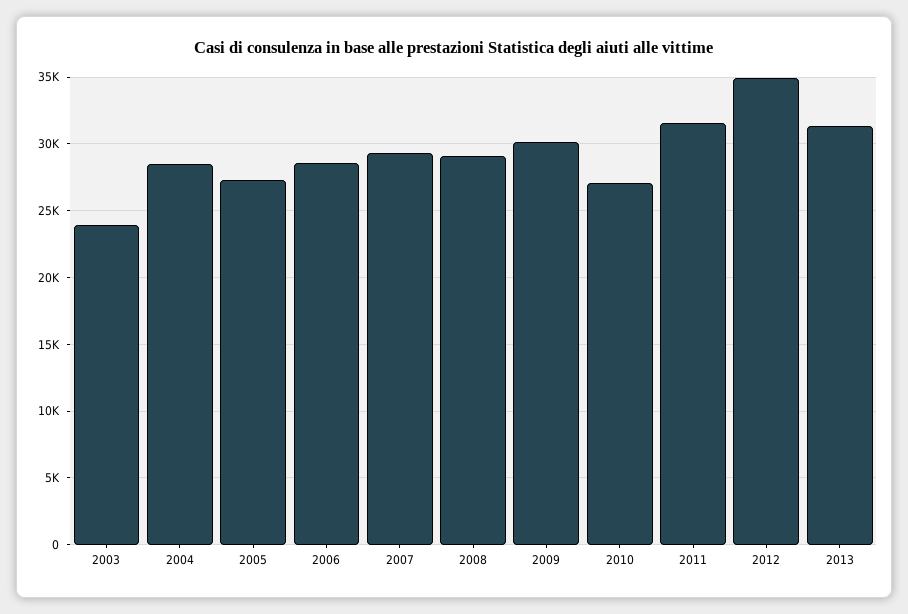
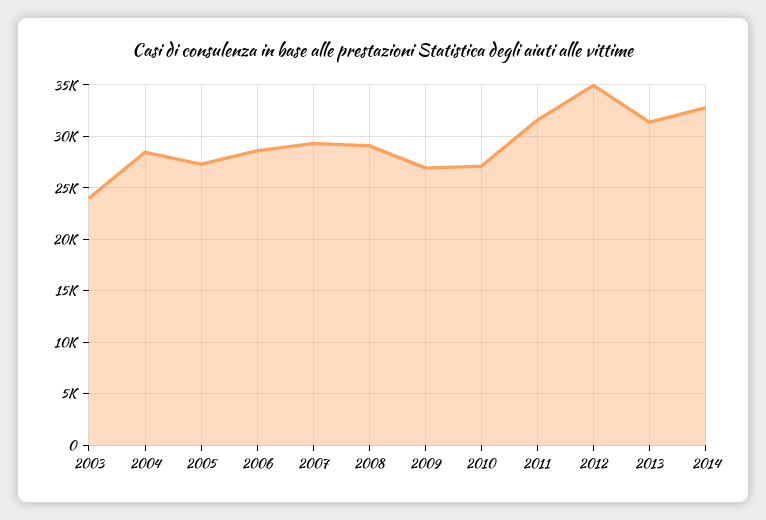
2009: 30000 -> 27000
2014: none -> 33000

